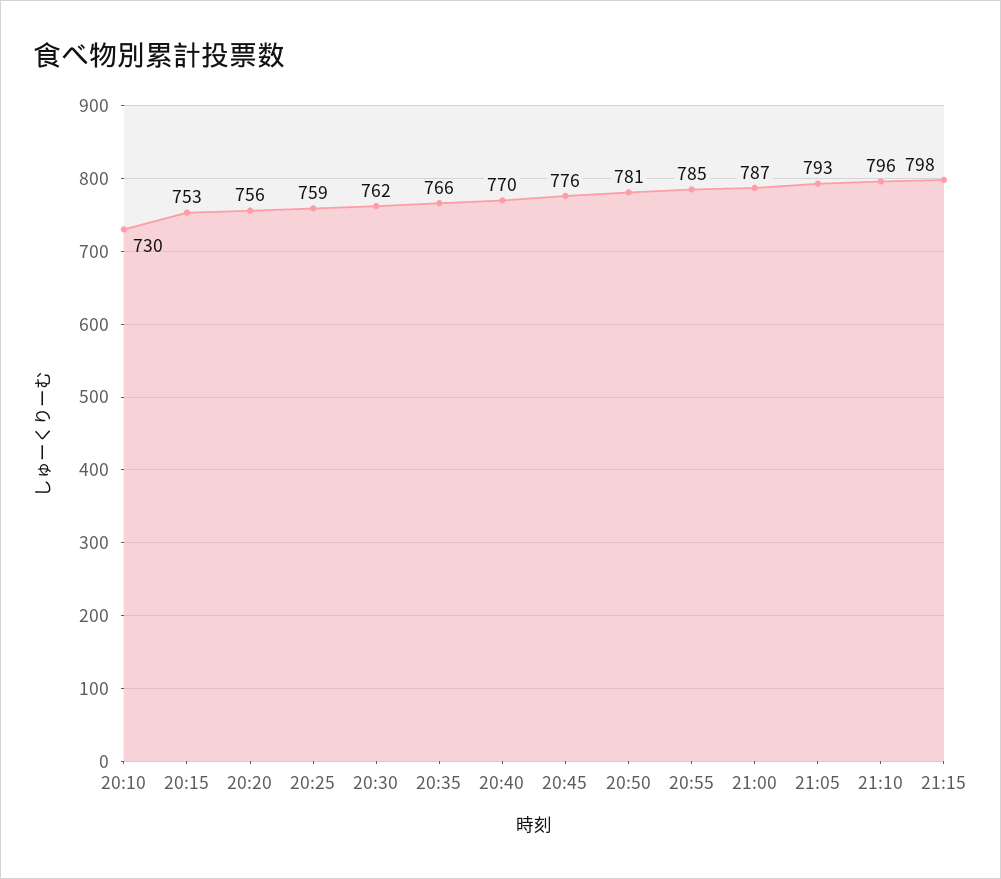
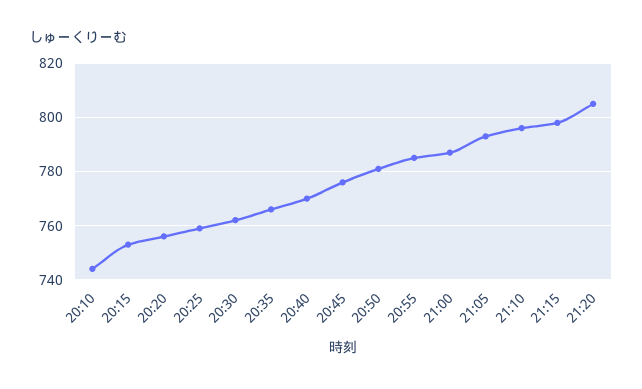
20:10: 730 -> 745
21:20: none -> 805

